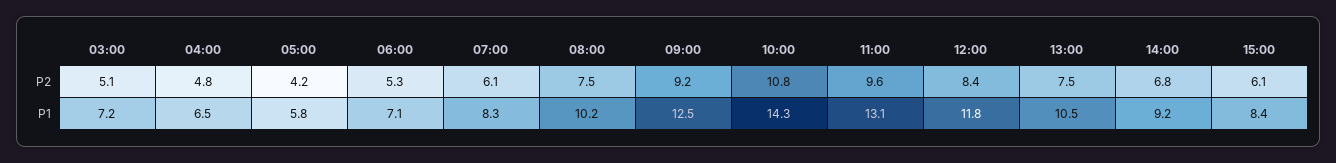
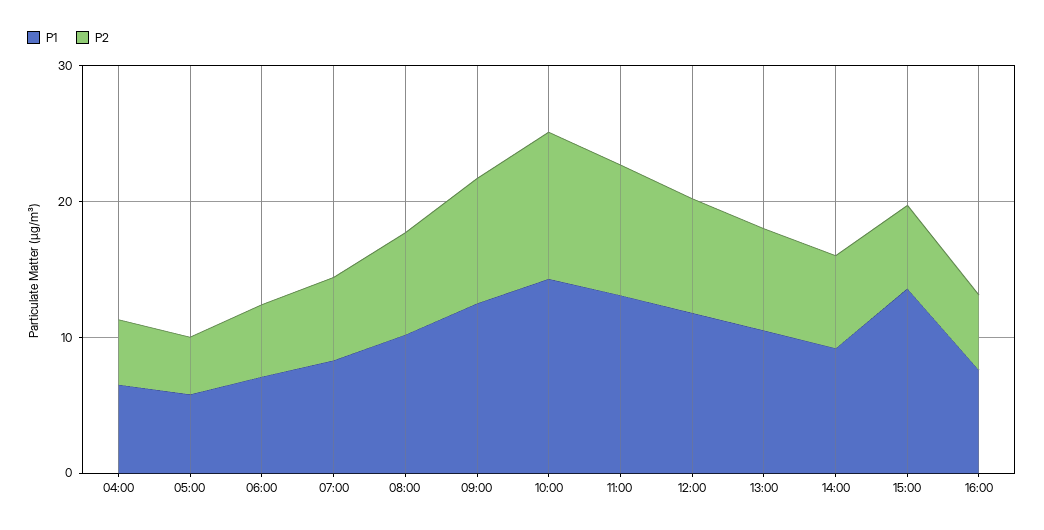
P2, 03:00: 5.1 -> none
P1, 03:00: 7.2 -> none
P1, 15:00: 8.4 -> 14
P1, 16:00: none -> 8
P2, 16:00: none -> 6

